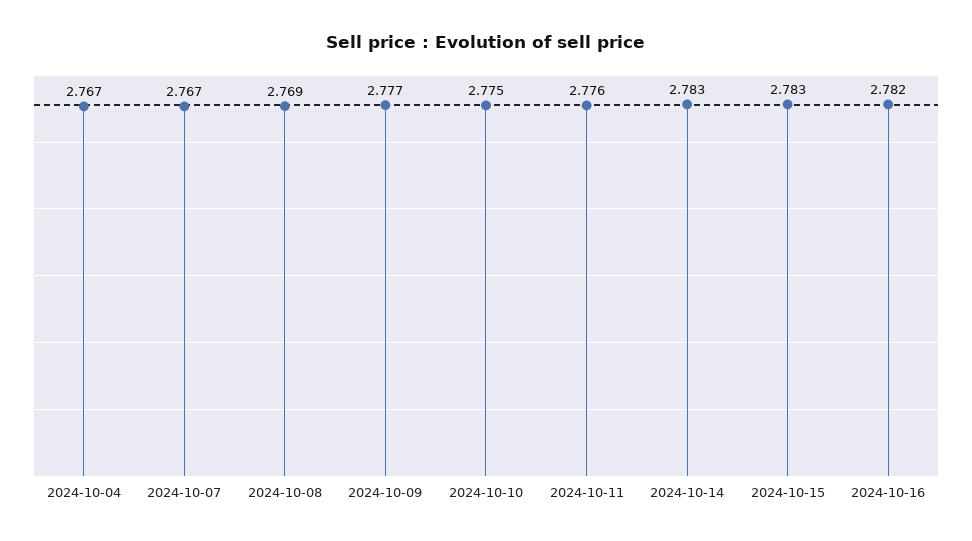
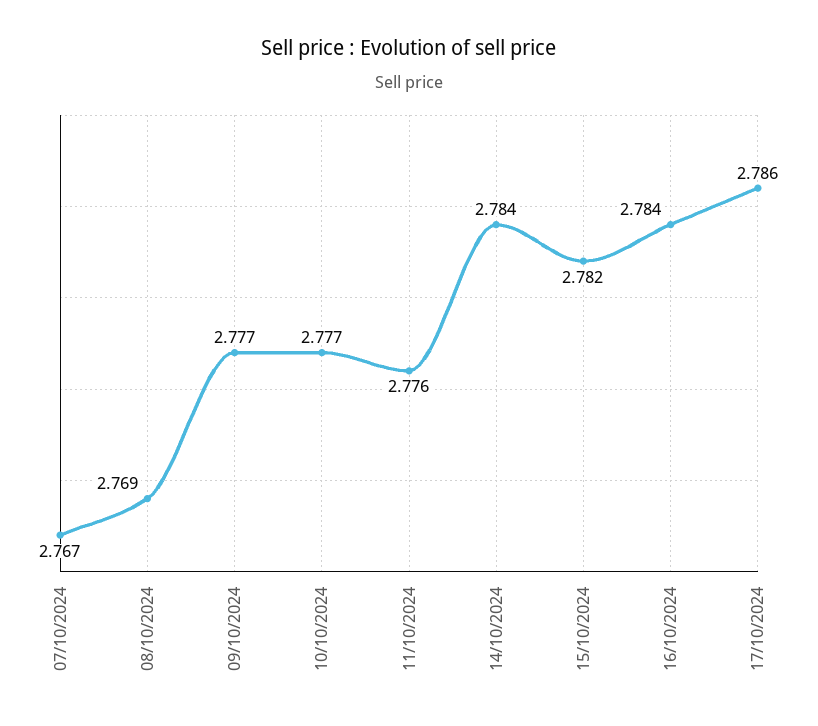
2024-10-04: 2.767 -> none
2024-10-10: 2.775 -> 2.777
2024-10-14: 2.783 -> 2.784
2024-10-15: 2.783 -> 2.782
2024-10-16: 2.782 -> 2.784
17/10/2024: none -> 2.786

